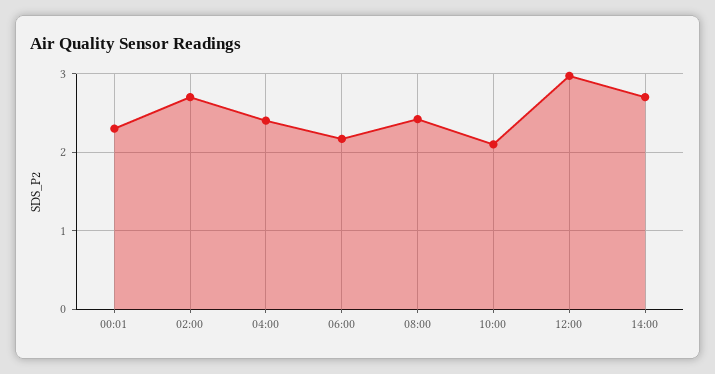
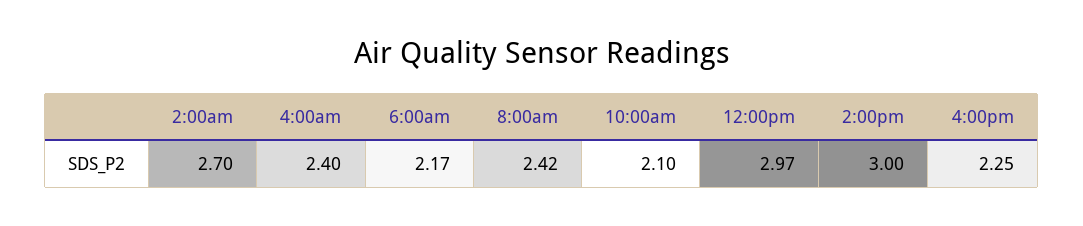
00:01: 2.3 -> none
14:00: 2.7 -> 3
4:00pm: none -> 2.25

